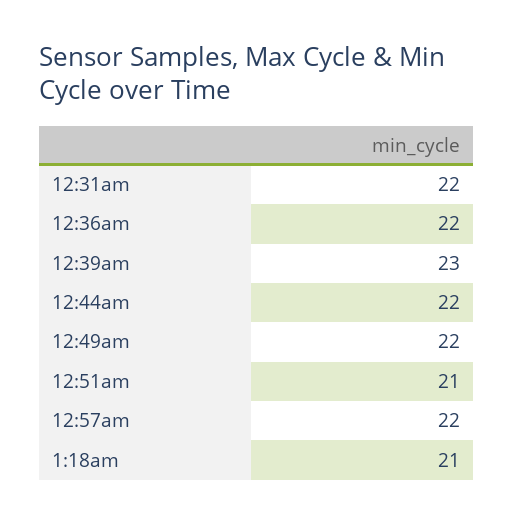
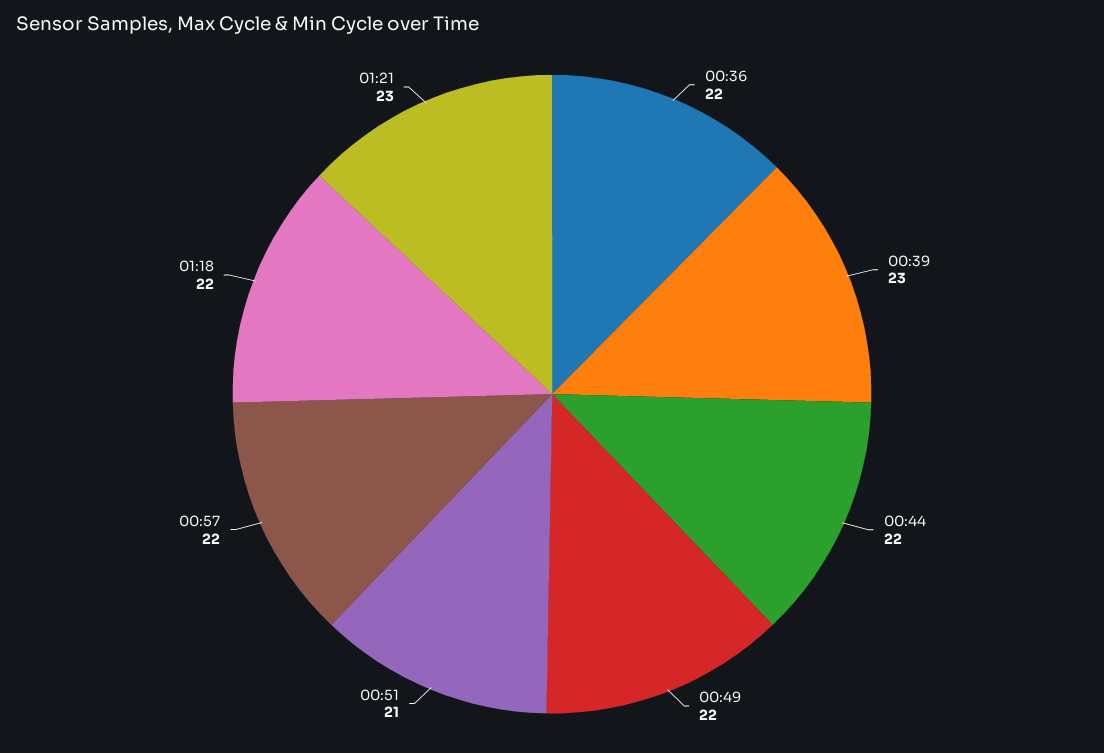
12:31am: 22 -> none
1:18am: 21 -> 22
01:21: none -> 23

